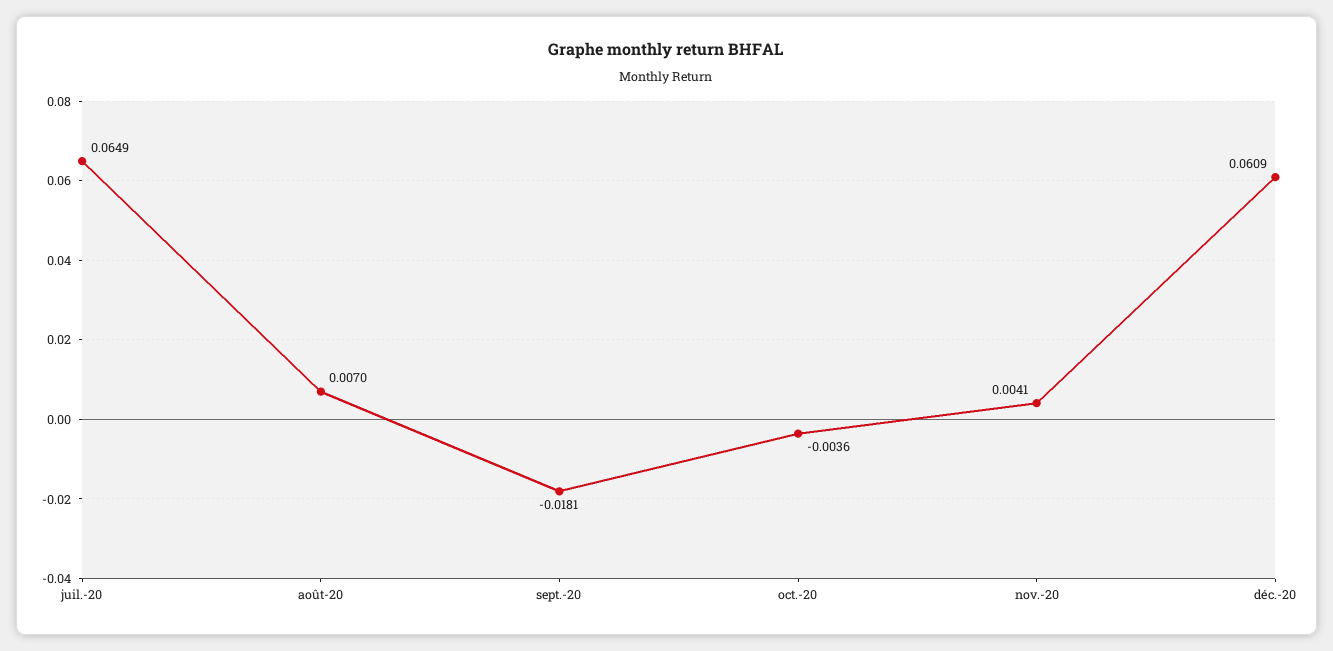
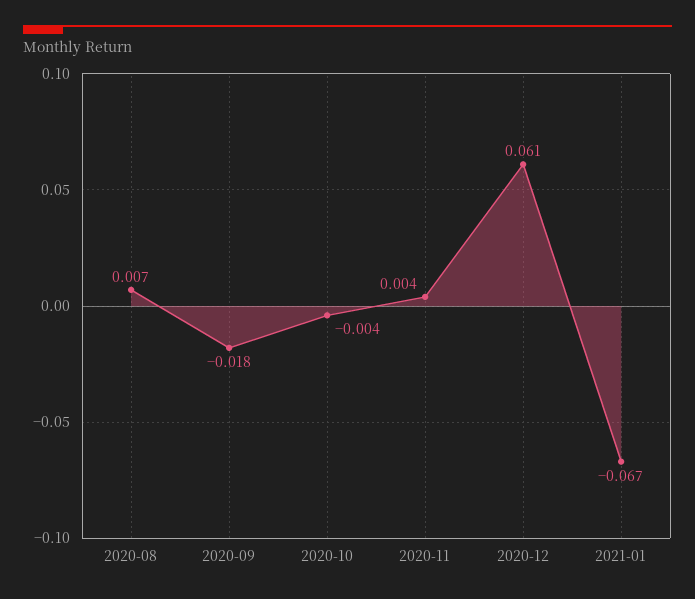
juil.-20: 0.0649 -> none
2021-01: none -> -0.067

